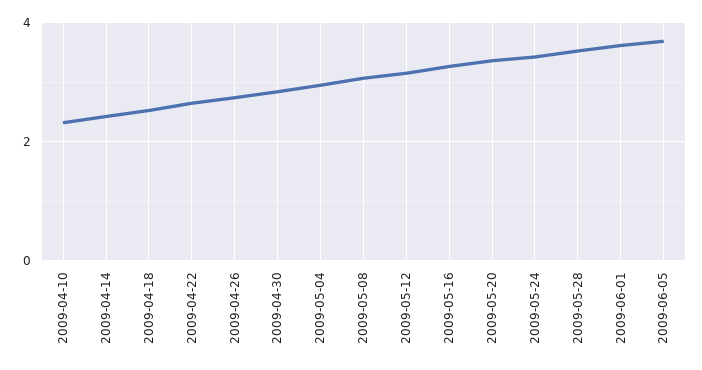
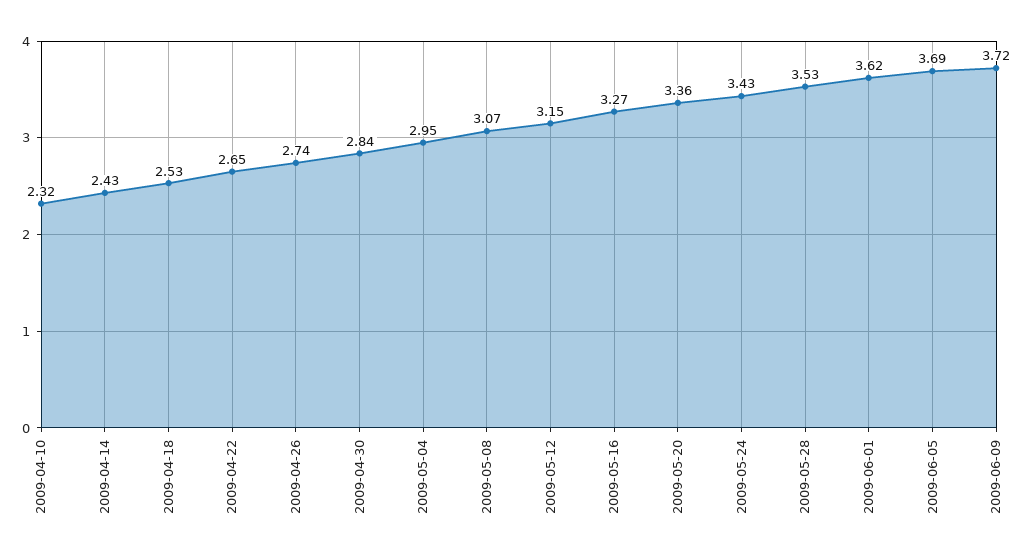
2009-06-09: none -> 3.72

